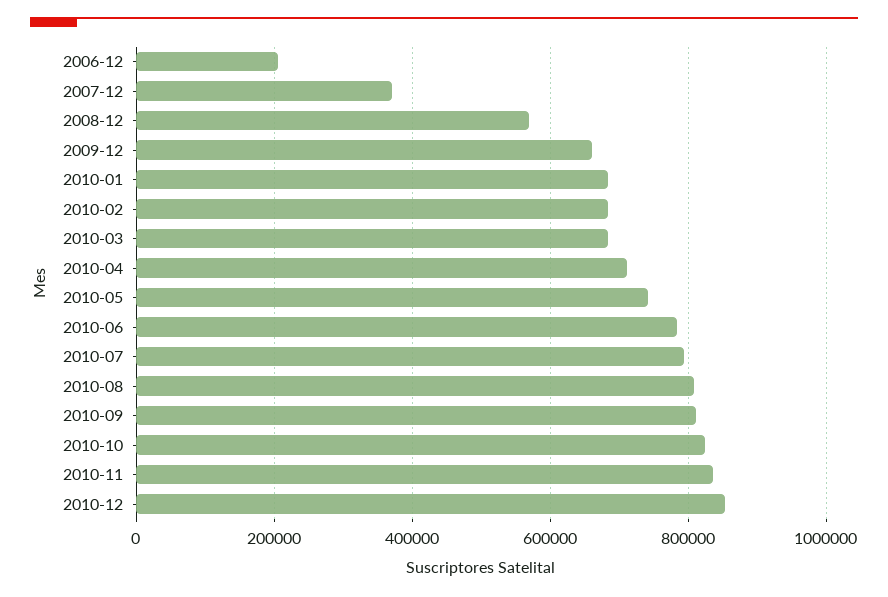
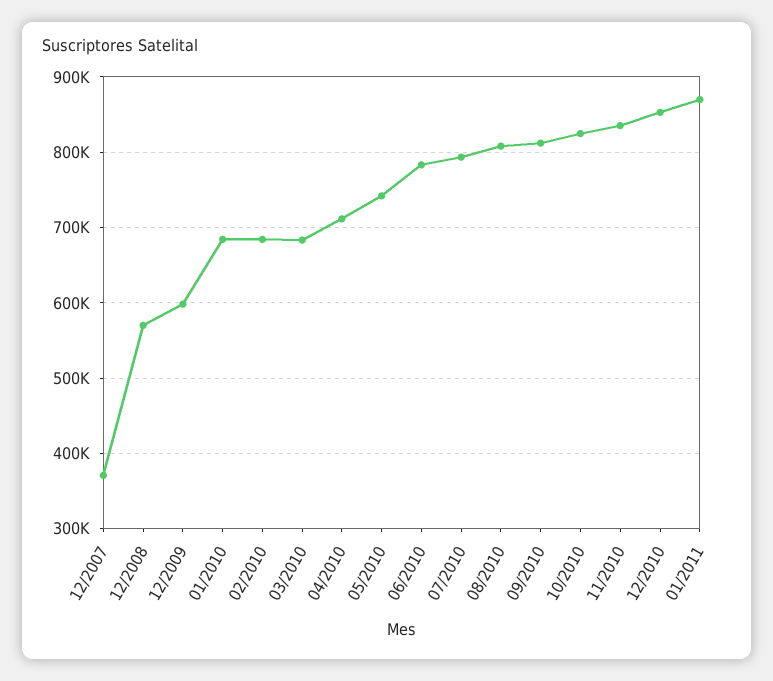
2006-12: 200000 -> none
2009-12: 660000 -> 600000
01/2011: none -> 870000

